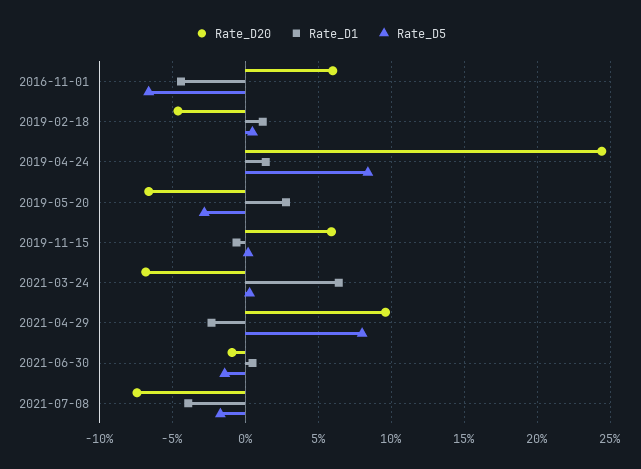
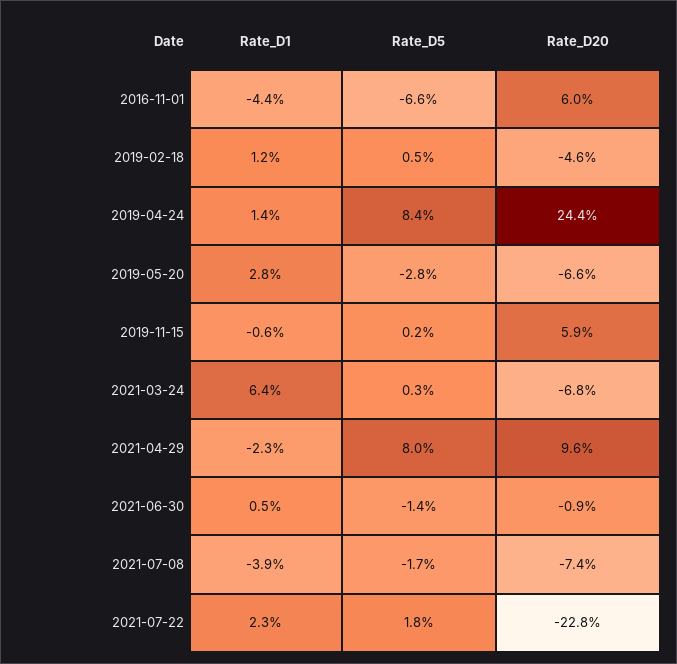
Rate_D1, 2021-07-22: none -> 2.3
Rate_D5, 2021-07-22: none -> 1.8
Rate_D20, 2021-07-22: none -> -22.8

